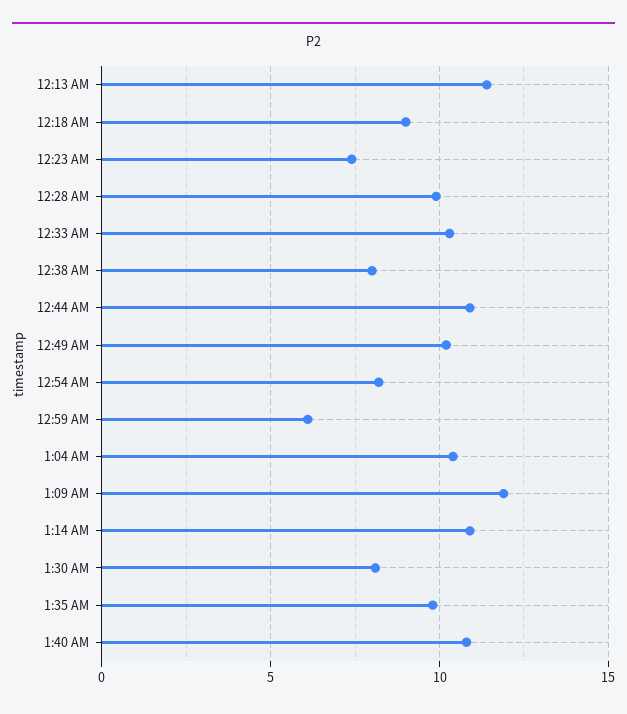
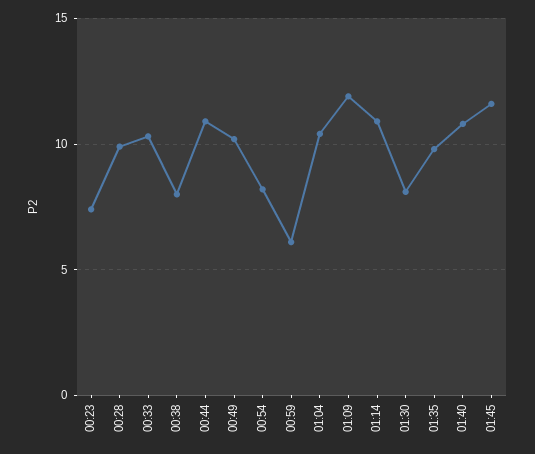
12:13 AM: 11.5 -> none
12:18 AM: 9 -> none
01:45: none -> 11.5

